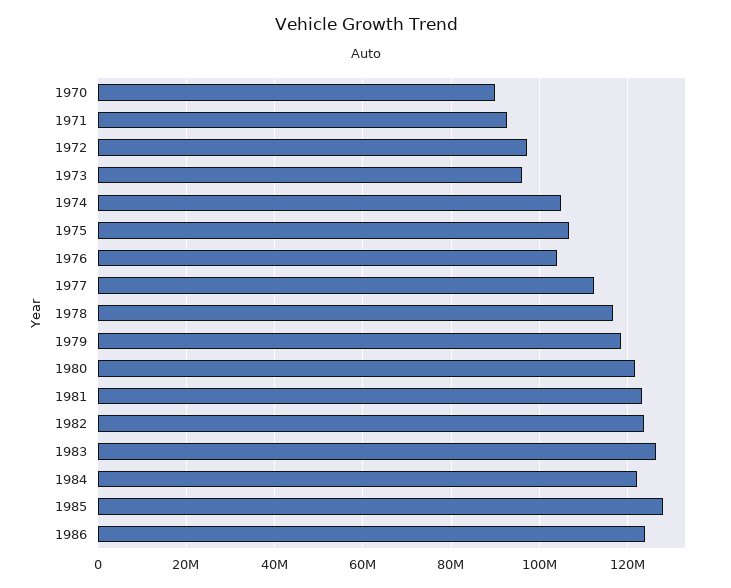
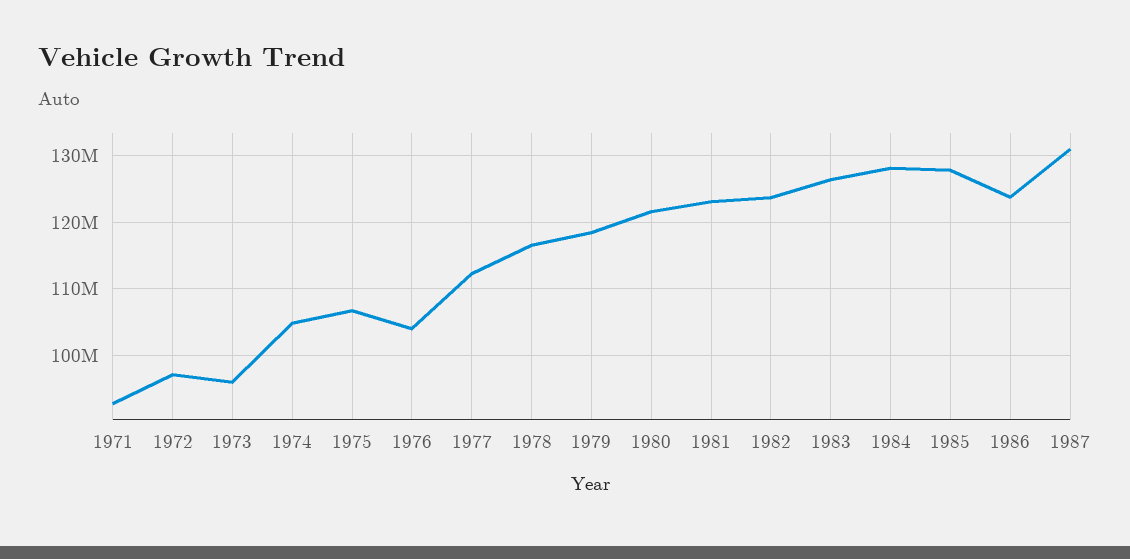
1970: 90000000 -> none
1984: 122000000 -> 128000000
1987: none -> 131000000

